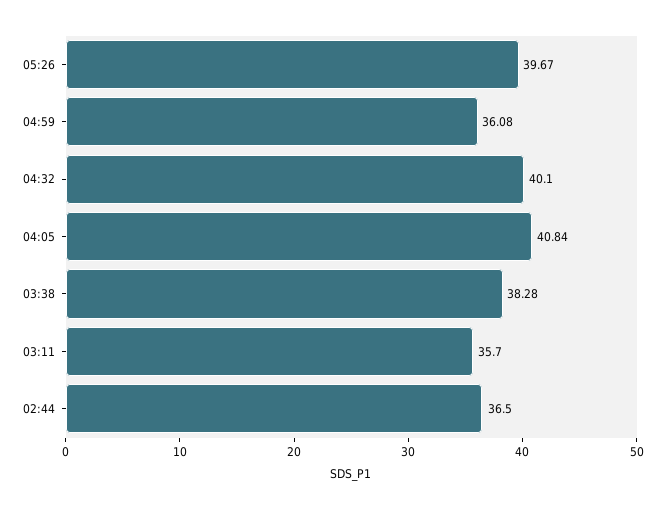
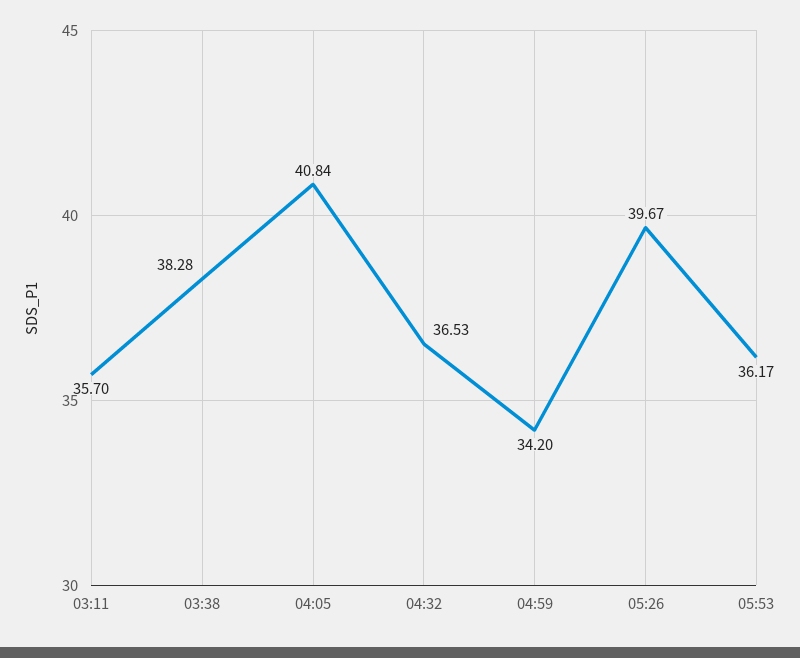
04:59: 36.08 -> 34.2
04:32: 40.1 -> 36.53
02:44: 36.5 -> none
05:53: none -> 36.17

